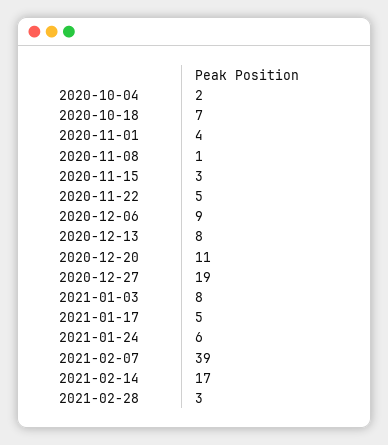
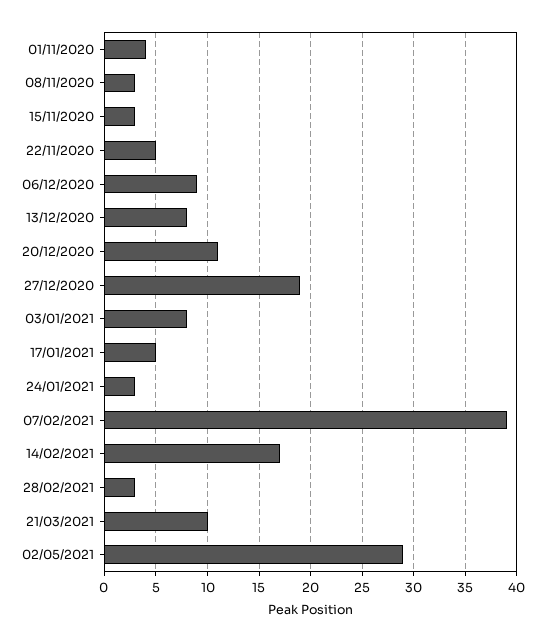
2020-10-04: 2 -> none
2020-10-18: 7 -> none
2020-11-08: 1 -> 3
2021-01-24: 6 -> 3
21/03/2021: none -> 10
02/05/2021: none -> 29

